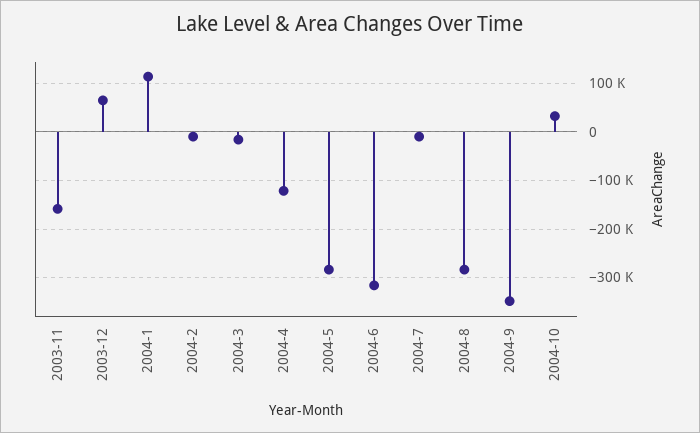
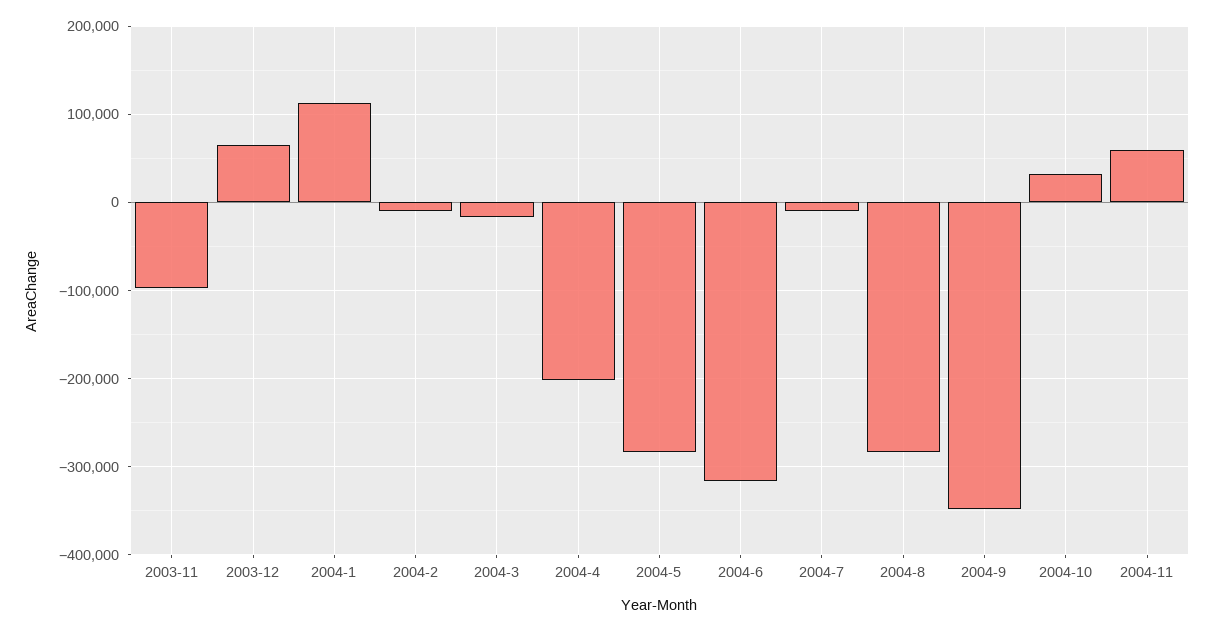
2003-11: -160000 -> -100000
2004-4: -120000 -> -200000
2004-11: none -> 60000

